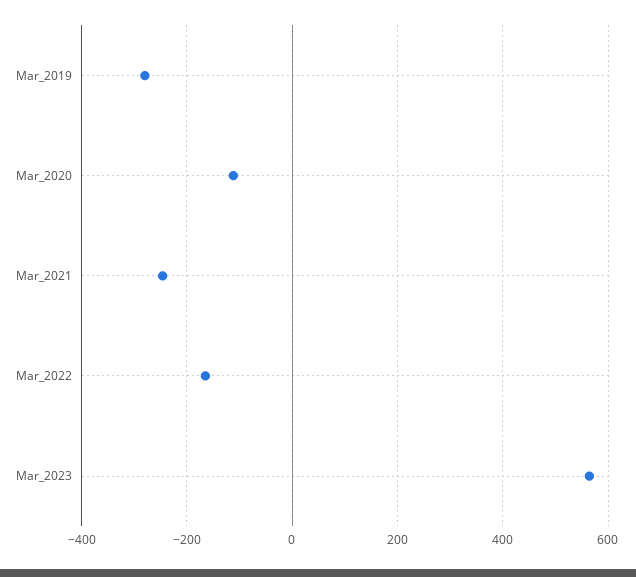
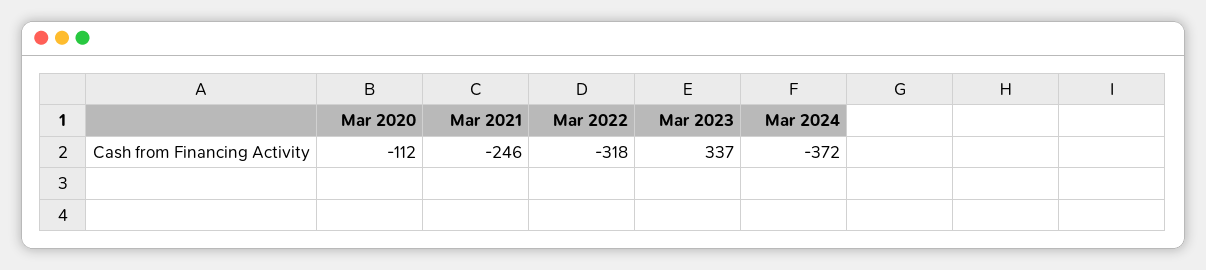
Mar_2019: -280 -> none
Mar_2022: -160 -> -318
Mar_2023: 560 -> 337
Mar 2024: none -> -372

